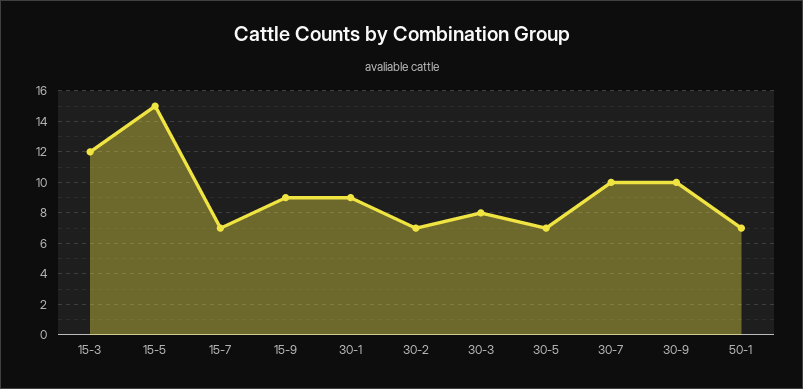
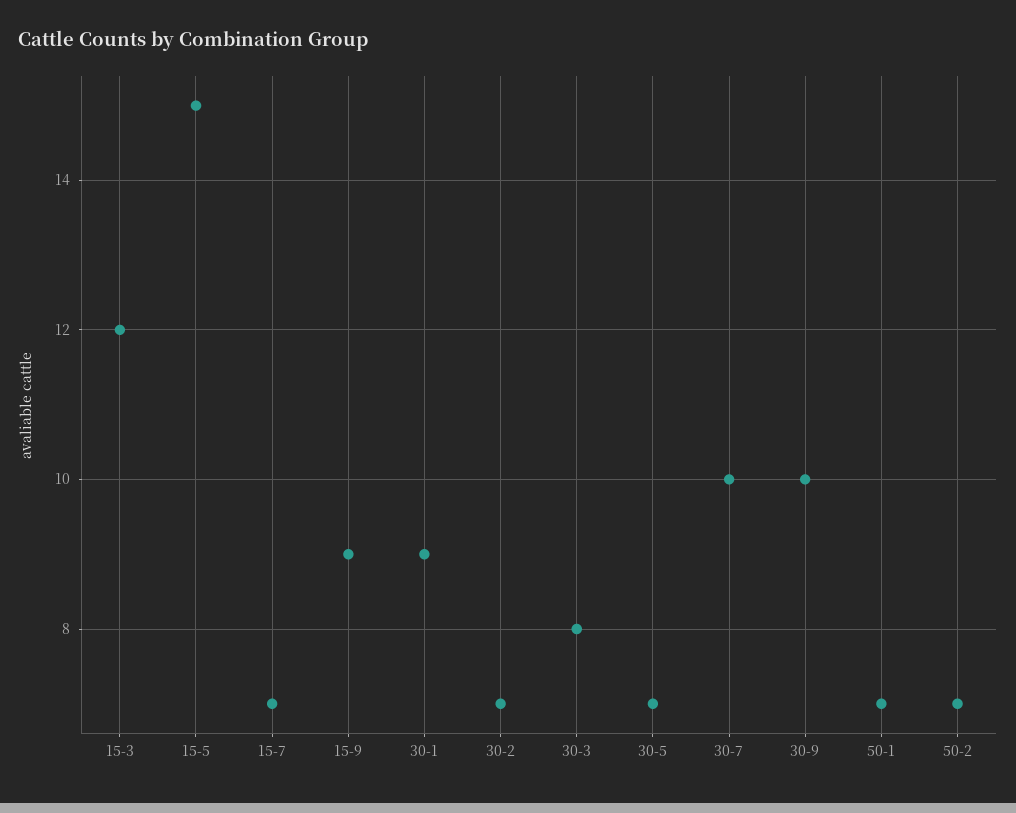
50-2: none -> 7

